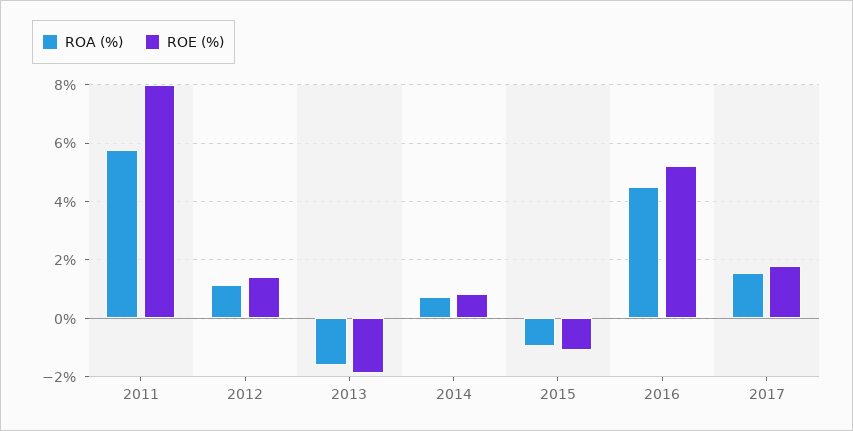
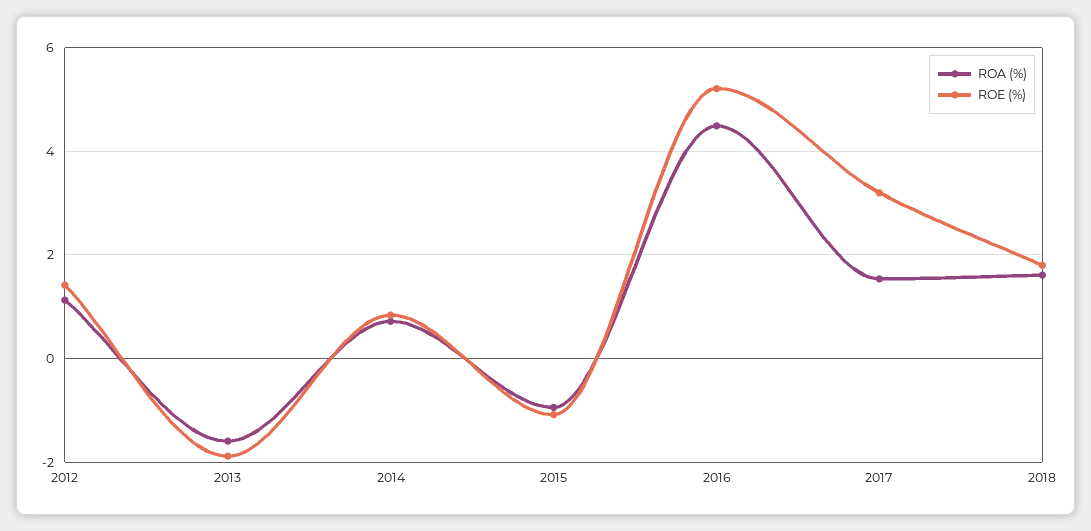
ROA (%), 2011: 5.75 -> none
ROE (%), 2011: 8 -> none
ROE (%), 2017: 1.75 -> 3.2
ROA (%), 2018: none -> 1.6
ROE (%), 2018: none -> 1.8

